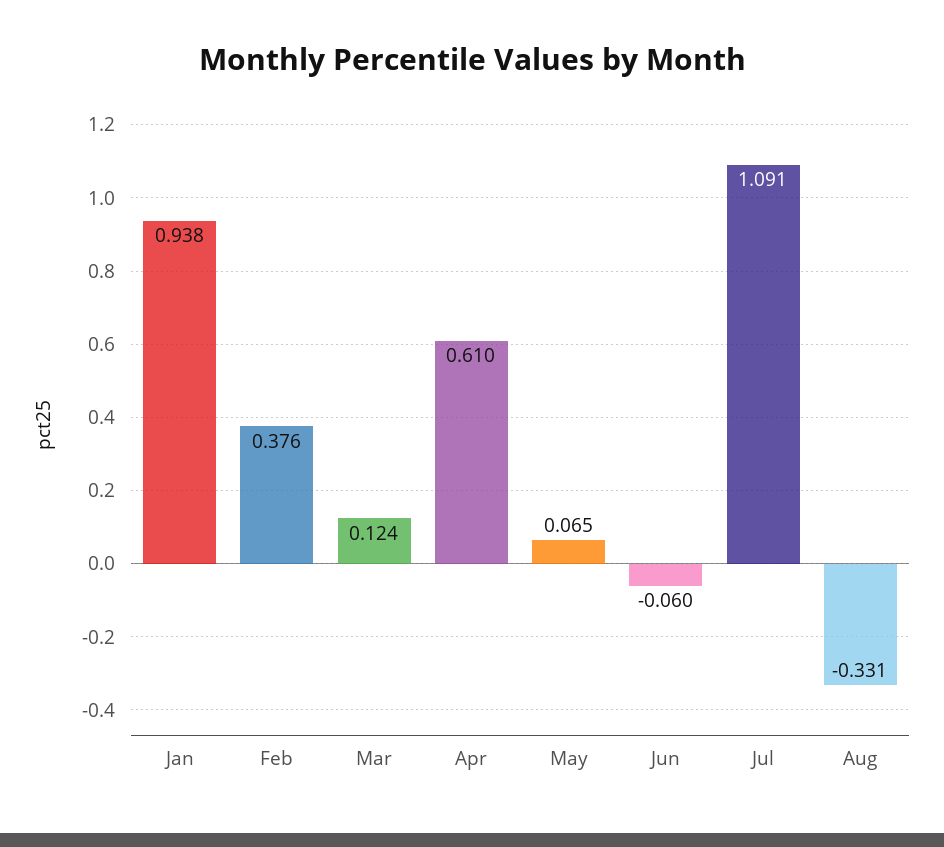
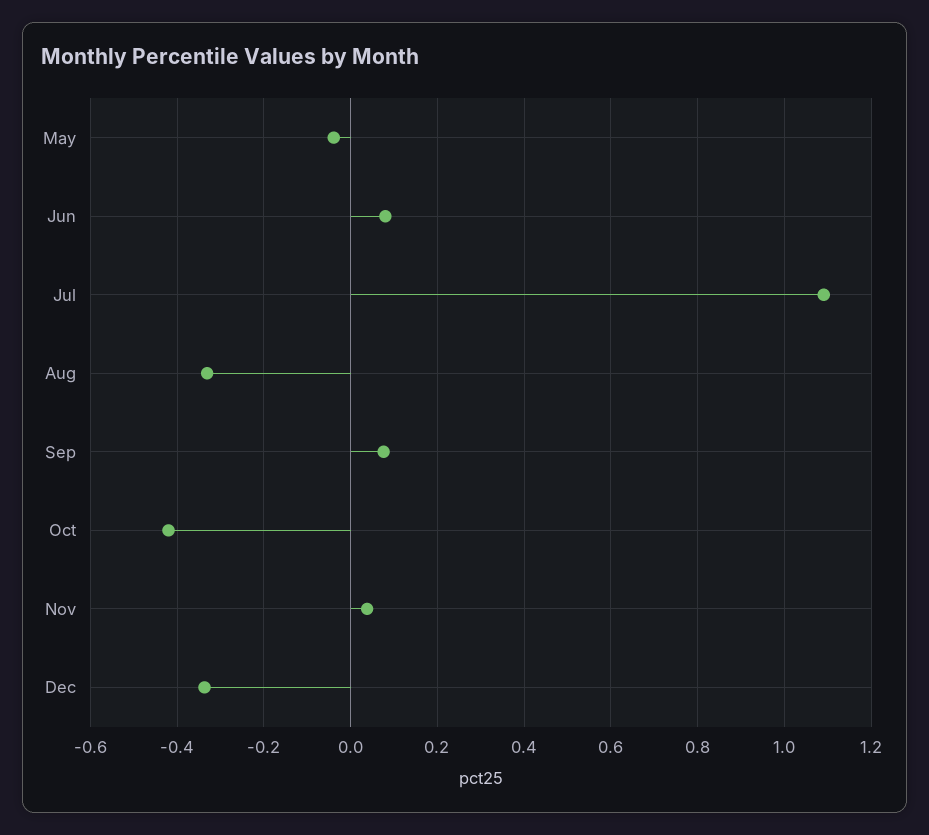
Jan: 0.938 -> none
Feb: 0.376 -> none
Mar: 0.124 -> none
Apr: 0.61 -> none
May: 0.065 -> -0.04
Jun: -0.06 -> 0.08
Sep: none -> 0.08
Oct: none -> -0.42
Nov: none -> 0.04
Dec: none -> -0.34

